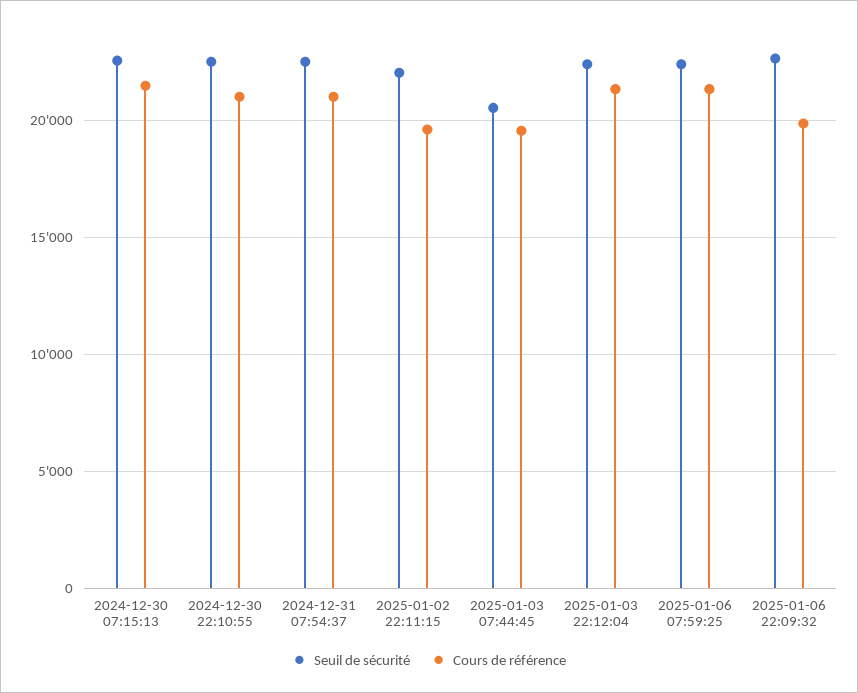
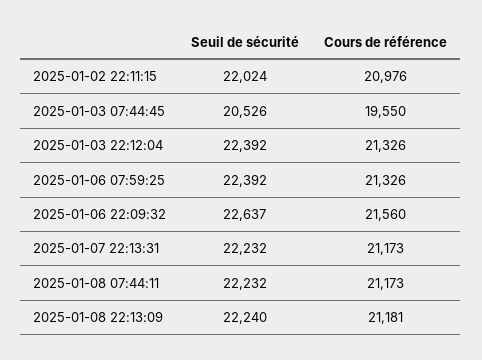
Seuil de sécurité, 2024-12-30 07:15:13: 22500 -> none
Cours de référence, 2024-12-30 07:15:13: 21500 -> none
Seuil de sécurité, 2024-12-30 22:10:55: 22500 -> none
Cours de référence, 2024-12-30 22:10:55: 21000 -> none
Seuil de sécurité, 2024-12-31 07:54:37: 22500 -> none
Cours de référence, 2024-12-31 07:54:37: 21000 -> none
Cours de référence, 2025-01-02 22:11:15: 19500 -> 20976
Cours de référence, 2025-01-06 22:09:32: 20000 -> 21560
Seuil de sécurité, 2025-01-07 22:13:31: none -> 22232
Cours de référence, 2025-01-07 22:13:31: none -> 21173
Seuil de sécurité, 2025-01-08 07:44:11: none -> 22232
Cours de référence, 2025-01-08 07:44:11: none -> 21173
Seuil de sécurité, 2025-01-08 22:13:09: none -> 22240
Cours de référence, 2025-01-08 22:13:09: none -> 21181

